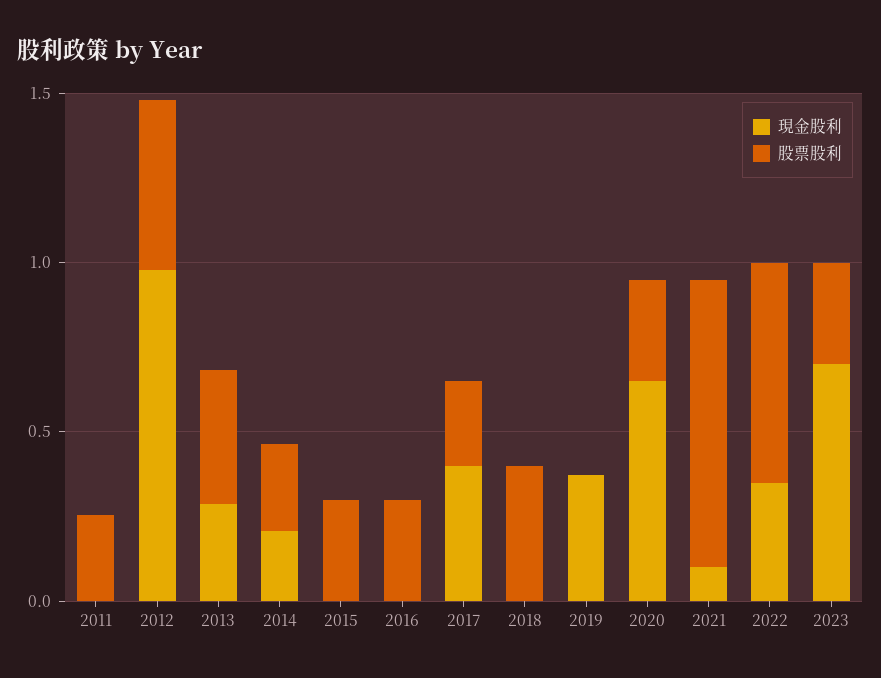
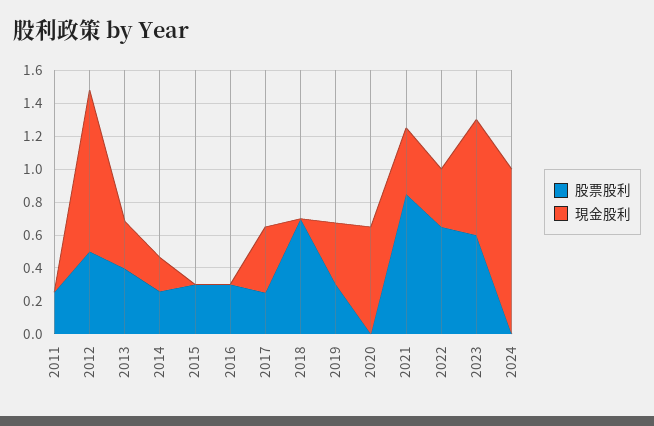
股票股利, 2018: 0.4 -> 0.7
股票股利, 2019: 0 -> 0.3
股票股利, 2020: 0.3 -> 0
現金股利, 2021: 0.1 -> 0.4
股票股利, 2023: 0.3 -> 0.6
股票股利, 2024: none -> 0
現金股利, 2024: none -> 1

